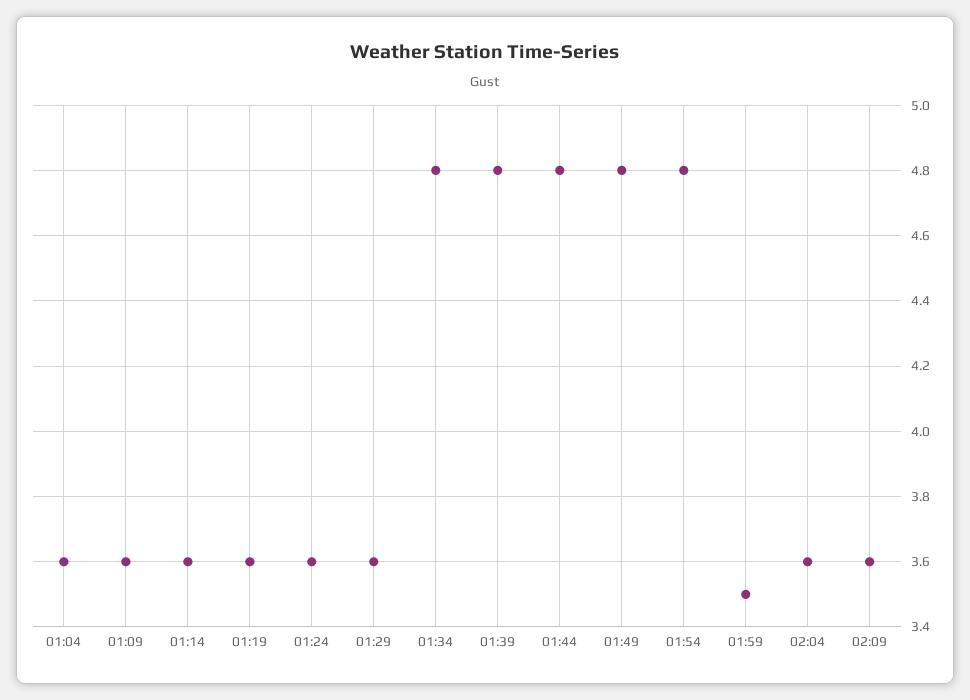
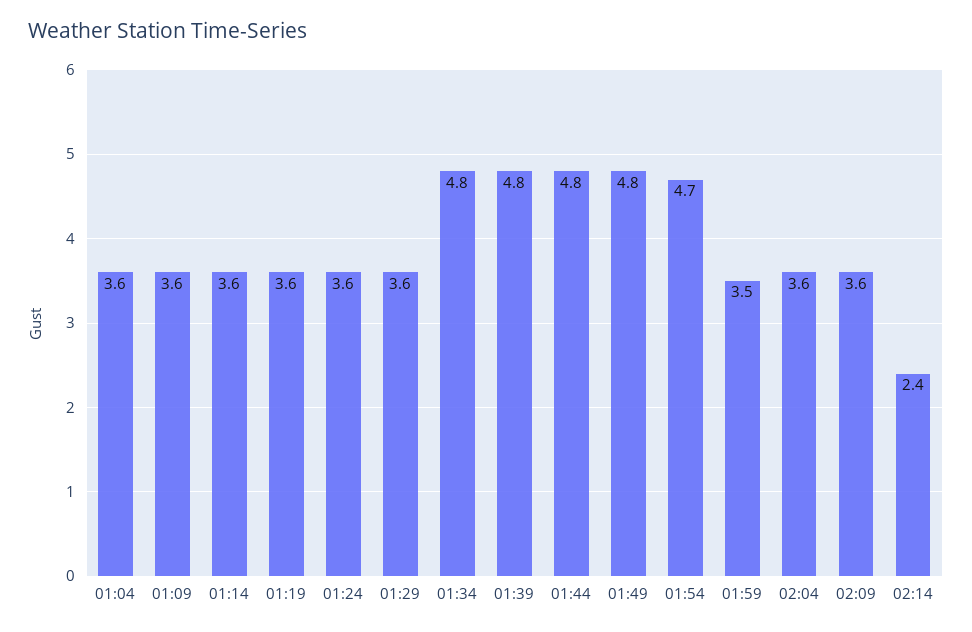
01:54: 4.8 -> 4.7
02:14: none -> 2.4

